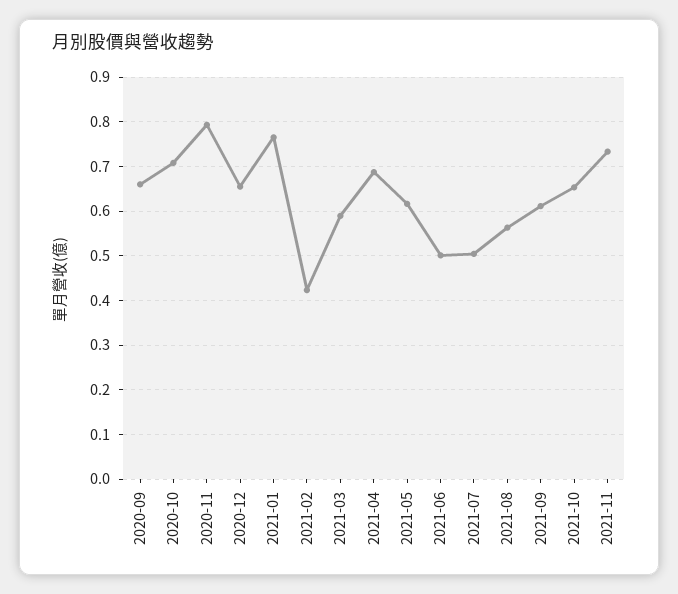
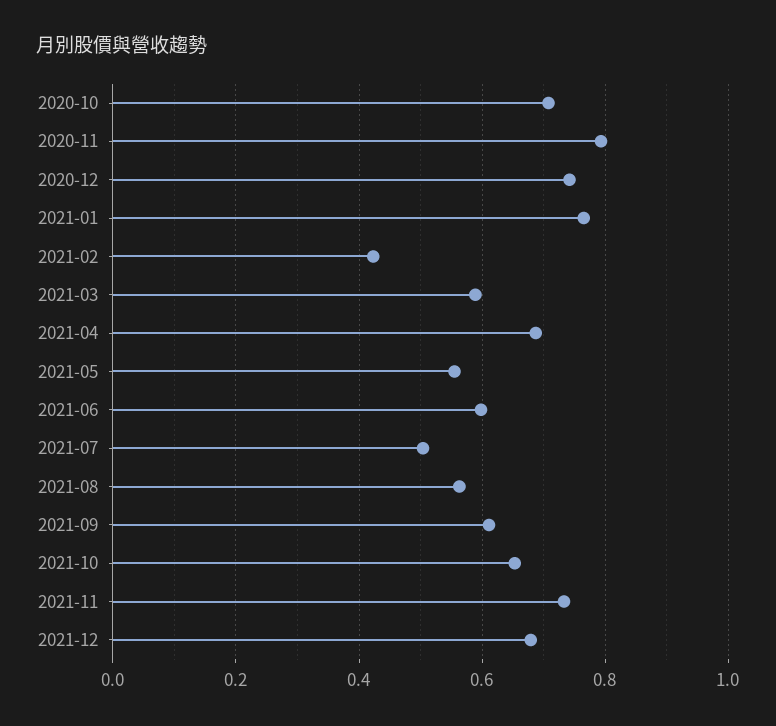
2020-09: 0.66 -> none
2020-12: 0.66 -> 0.74
2021-05: 0.62 -> 0.56
2021-06: 0.5 -> 0.6
2021-12: none -> 0.68

